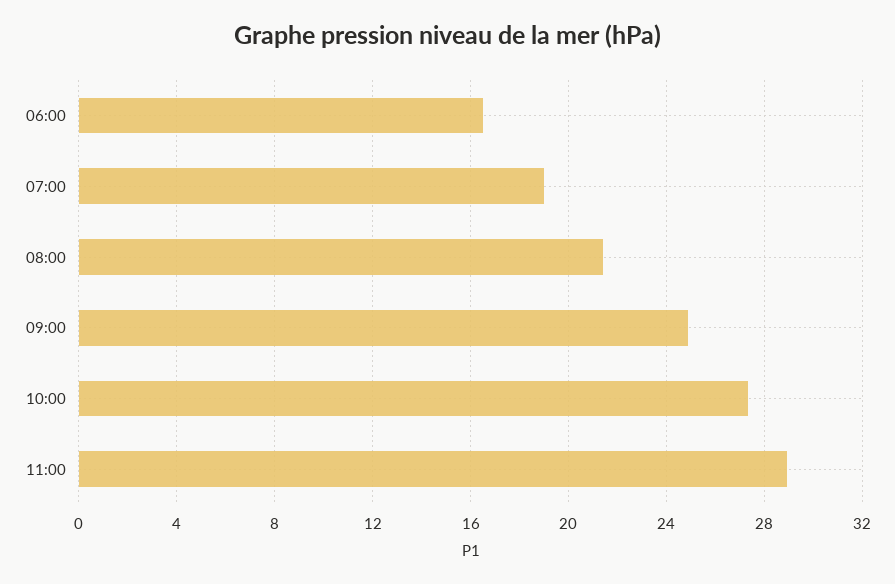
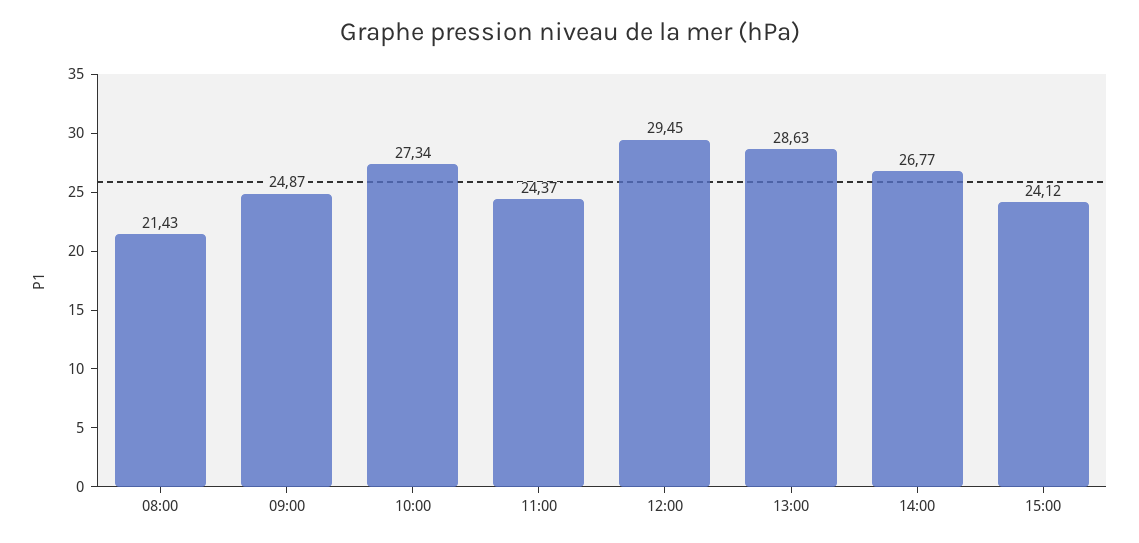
06:00: 16.5 -> none
07:00: 19 -> none
11:00: 29 -> 24.37
12:00: none -> 29.45
13:00: none -> 28.63
14:00: none -> 26.77
15:00: none -> 24.12

